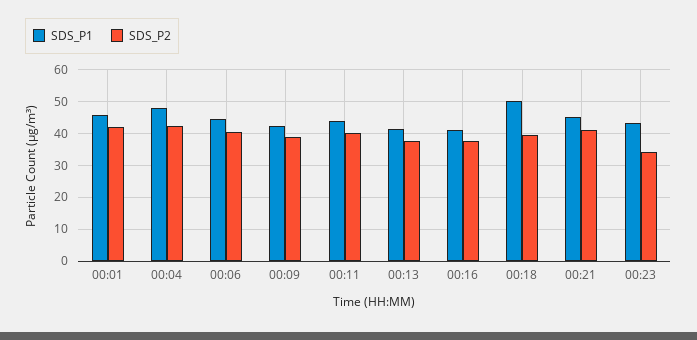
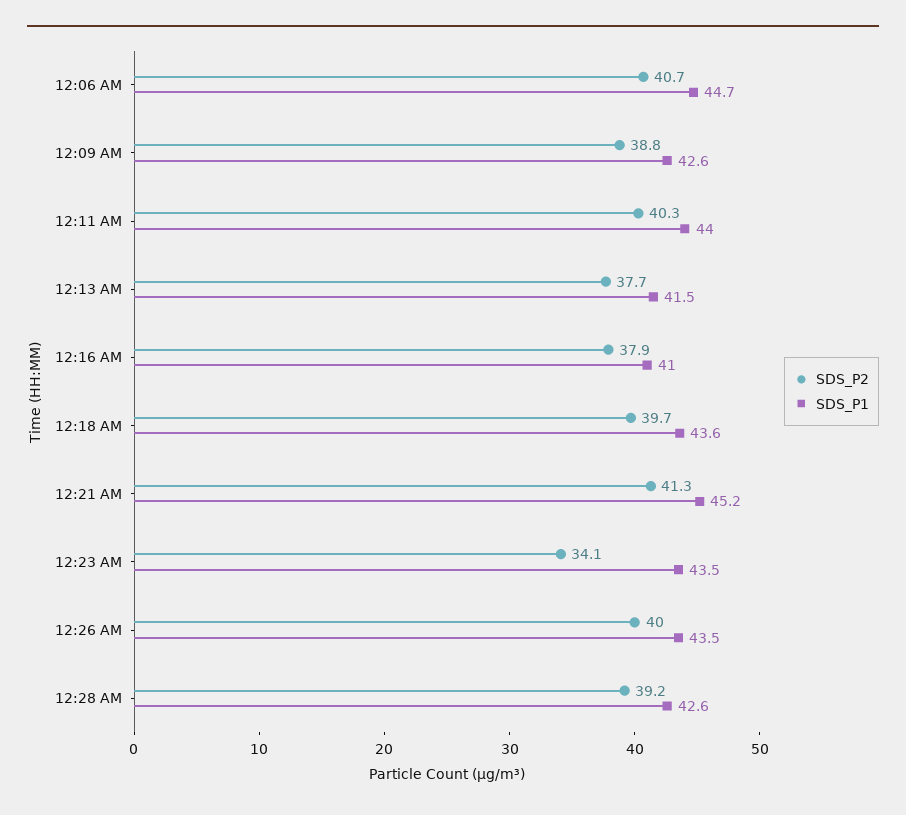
SDS_P1, 00:01: 46 -> none
SDS_P2, 00:01: 42 -> none
SDS_P1, 00:04: 48 -> none
SDS_P2, 00:04: 42 -> none
SDS_P1, 00:18: 50 -> 43.6
SDS_P2, 12:26 AM: none -> 40
SDS_P1, 12:26 AM: none -> 43.5
SDS_P2, 12:28 AM: none -> 39.2
SDS_P1, 12:28 AM: none -> 42.6

